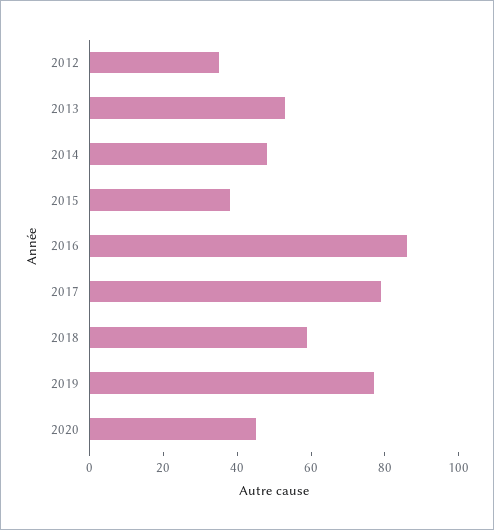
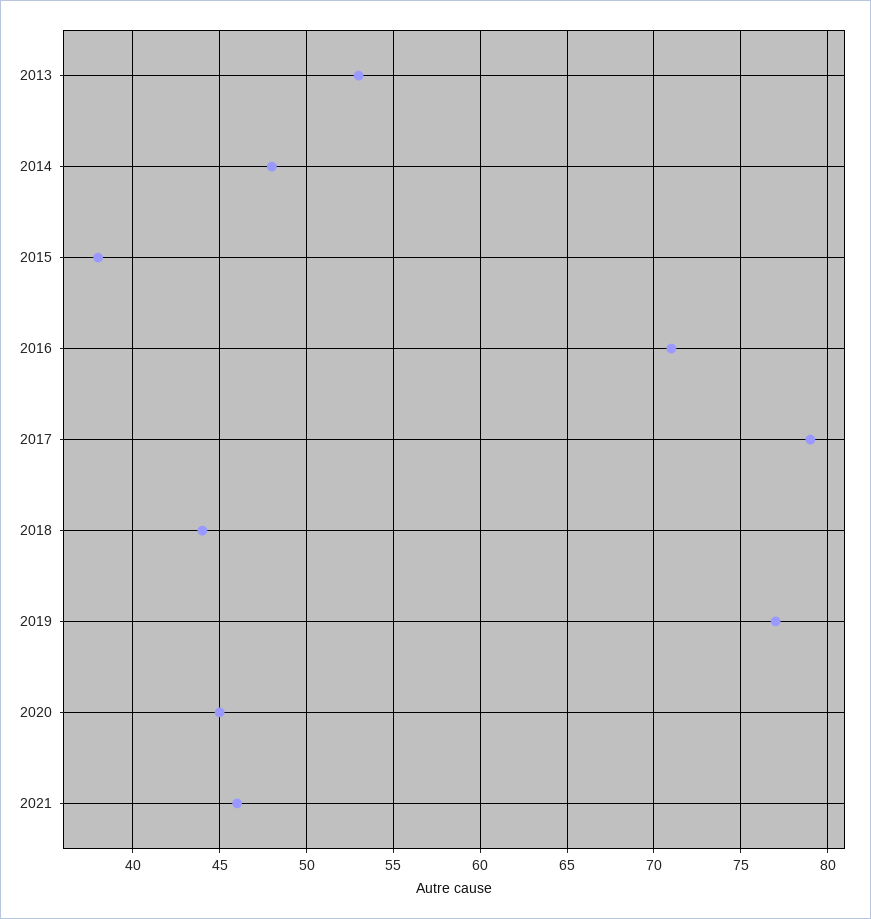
2012: 35 -> none
2016: 85 -> 71
2018: 60 -> 44
2021: none -> 46

